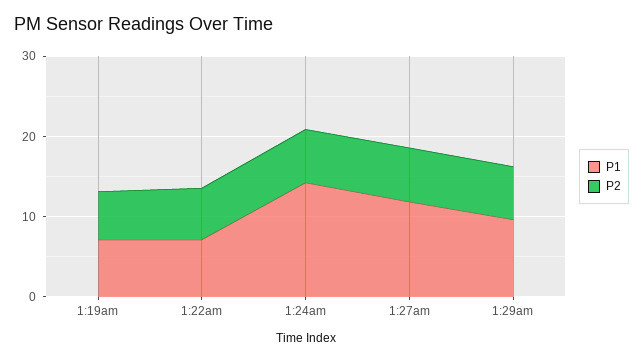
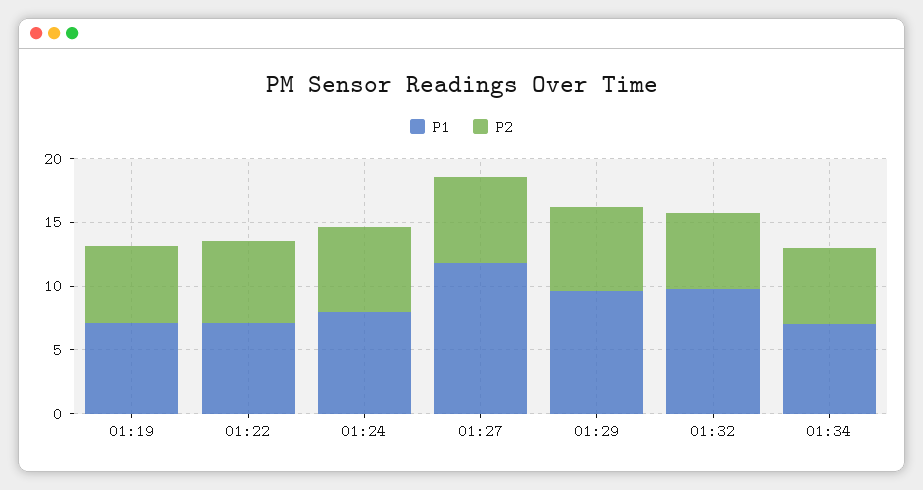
P1, 1:24am: 14 -> 8
P1, 01:32: none -> 10
P2, 01:32: none -> 6
P1, 01:34: none -> 7
P2, 01:34: none -> 6

